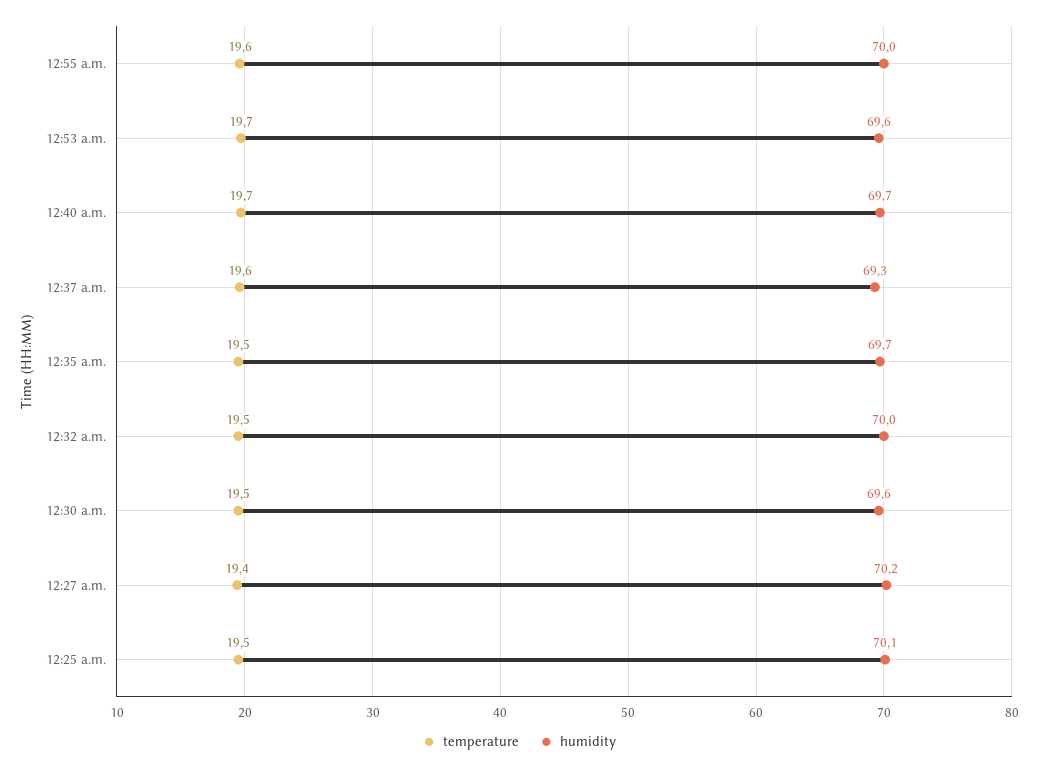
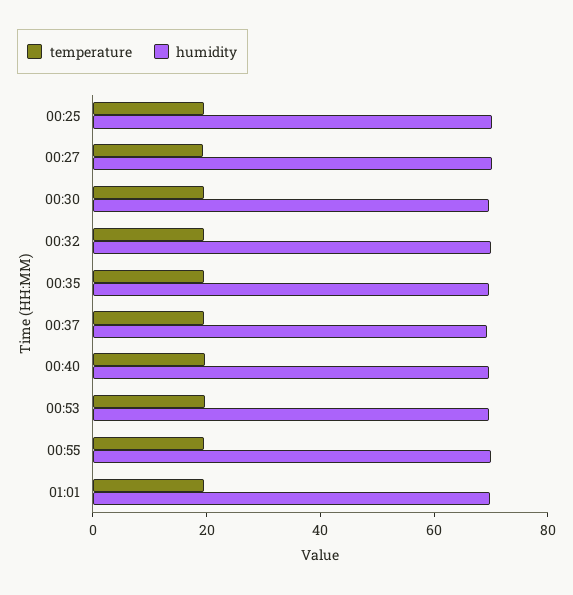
temperature, 01:01: none -> 20
humidity, 01:01: none -> 70

